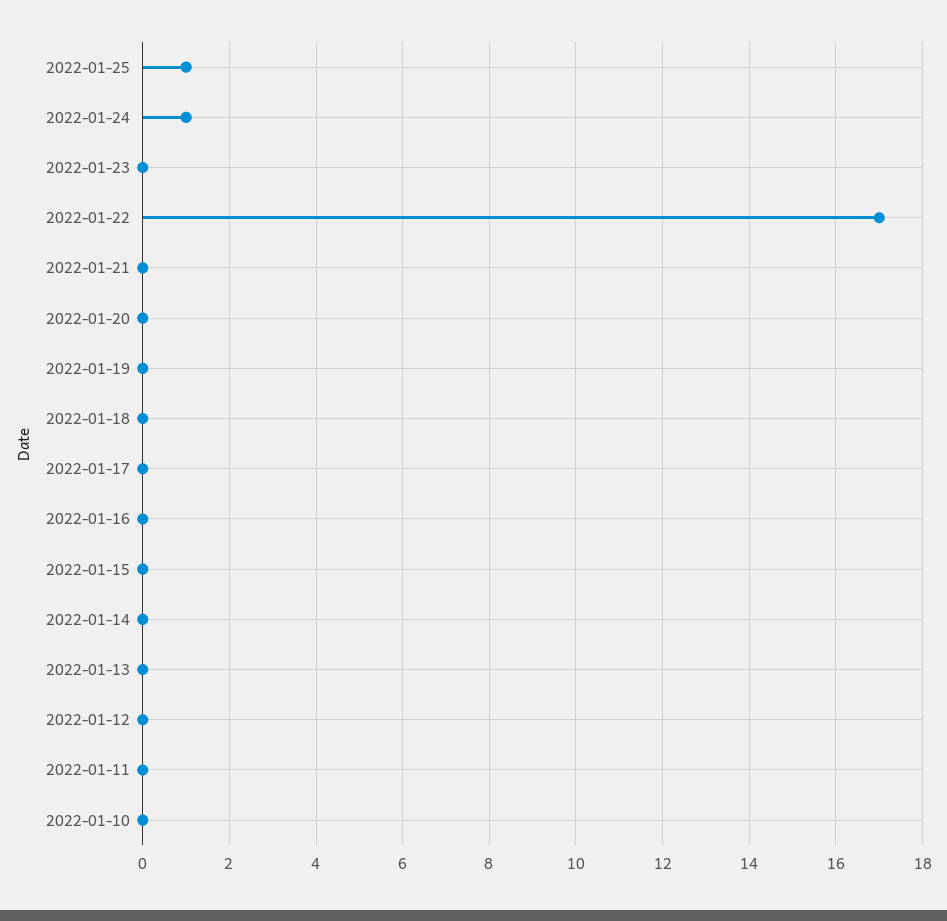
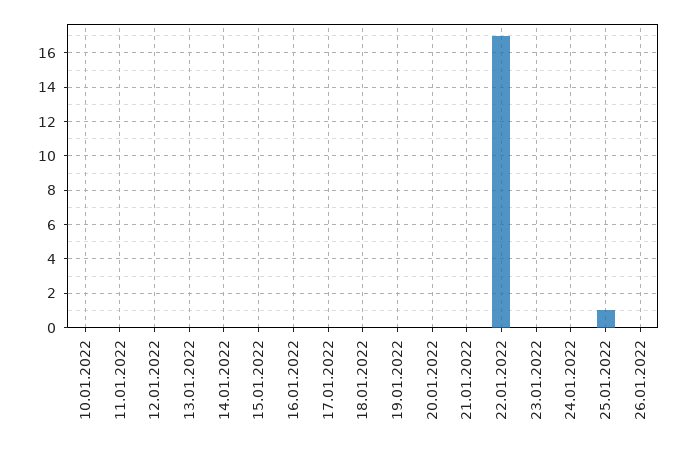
2022-01-24: 1 -> 0
26.01.2022: none -> 0

